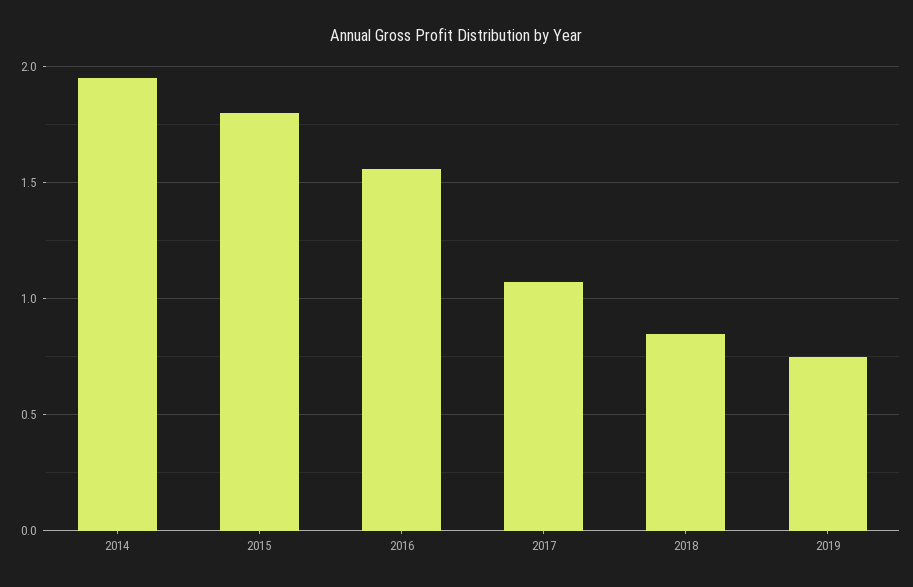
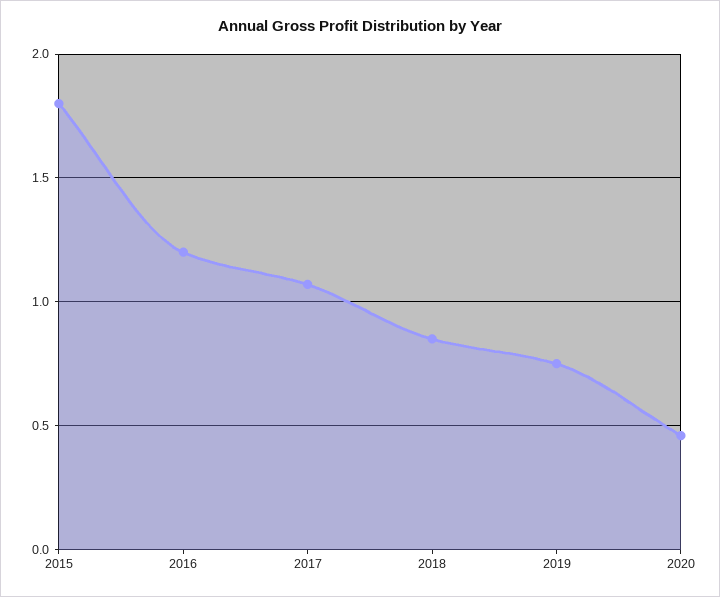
2014: 1.95 -> none
2016: 1.55 -> 1.2
2020: none -> 0.45

